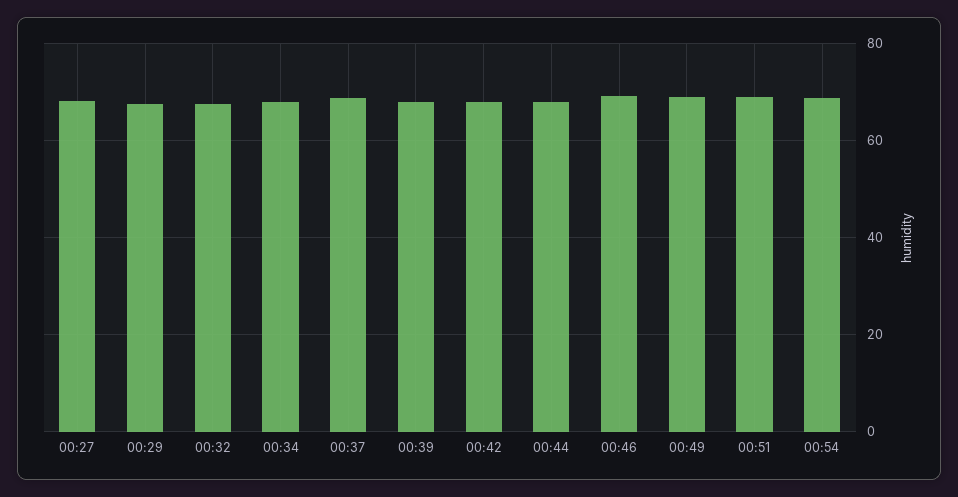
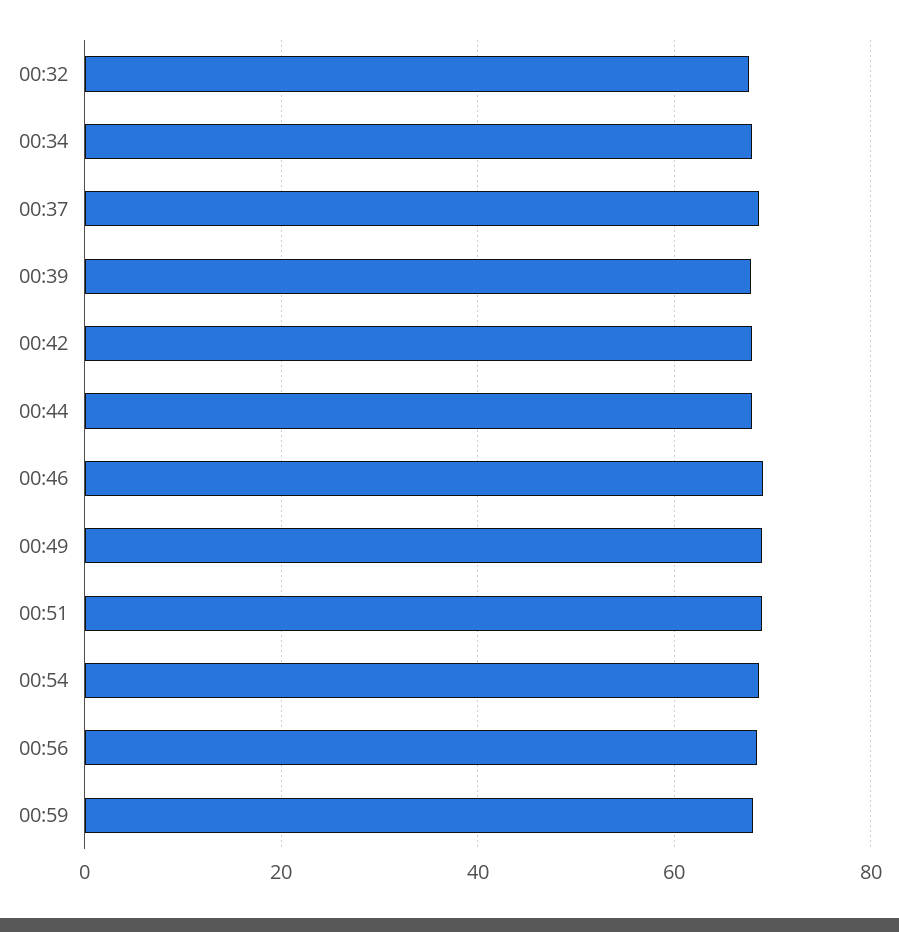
00:27: 68 -> none
00:29: 68 -> none
00:56: none -> 68
00:59: none -> 68

